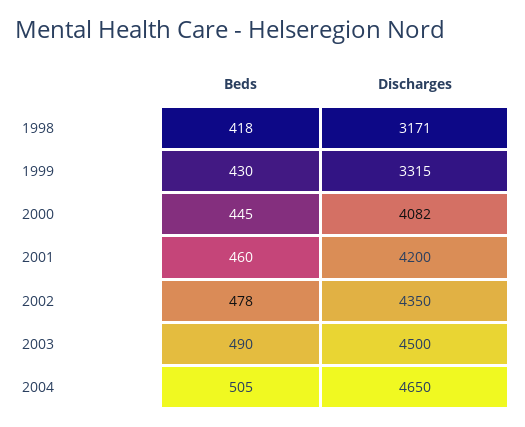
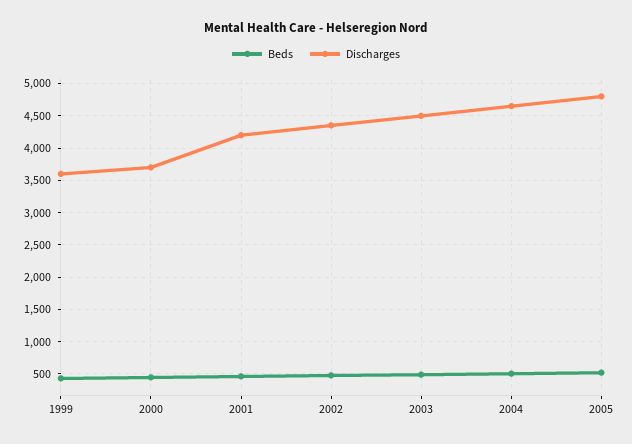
Beds, 1998: 418 -> none
Discharges, 1998: 3171 -> none
Discharges, 1999: 3315 -> 3600
Discharges, 2000: 4082 -> 3700
Beds, 2005: none -> 500
Discharges, 2005: none -> 4800

